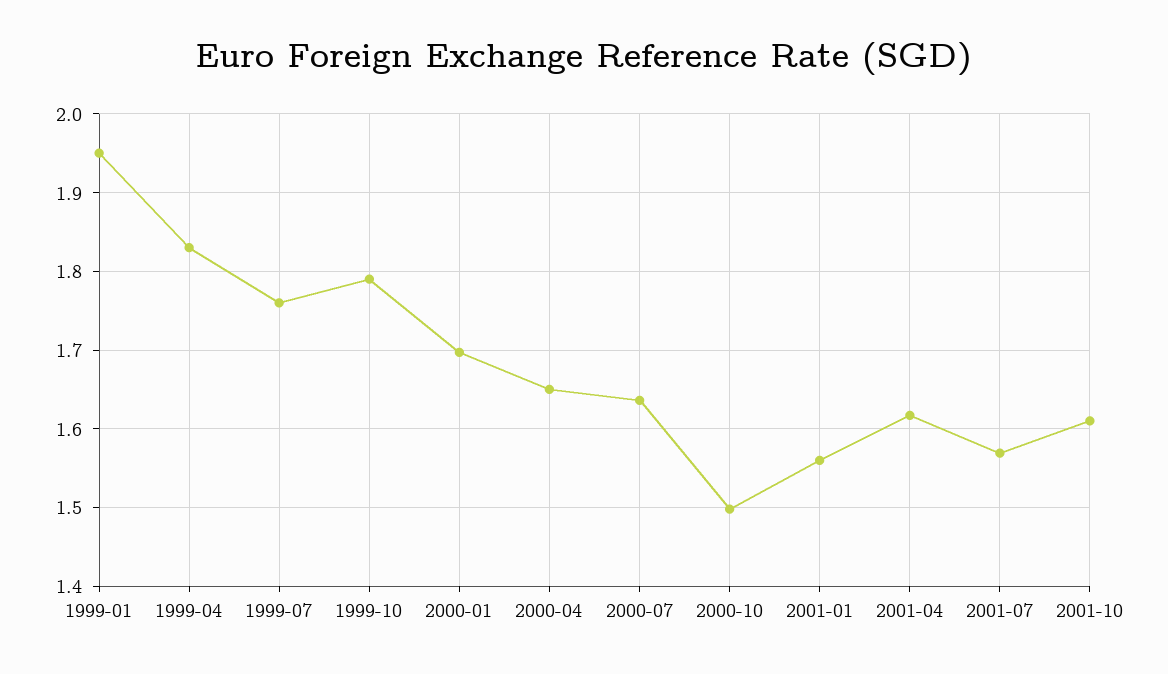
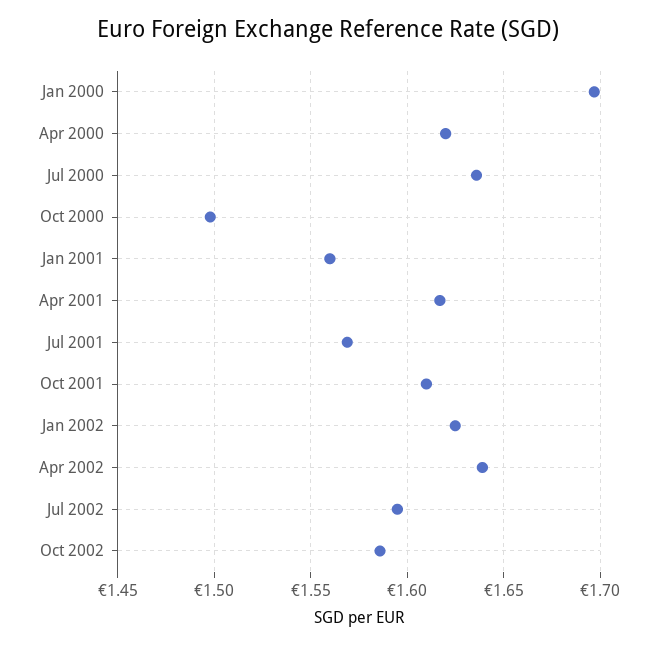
1999-01: 1.95 -> none
1999-04: 1.83 -> none
1999-07: 1.76 -> none
1999-10: 1.79 -> none
2000-04: 1.65 -> 1.62
Jan 2002: none -> 1.625
Apr 2002: none -> 1.64
Jul 2002: none -> 1.595
Oct 2002: none -> 1.585

